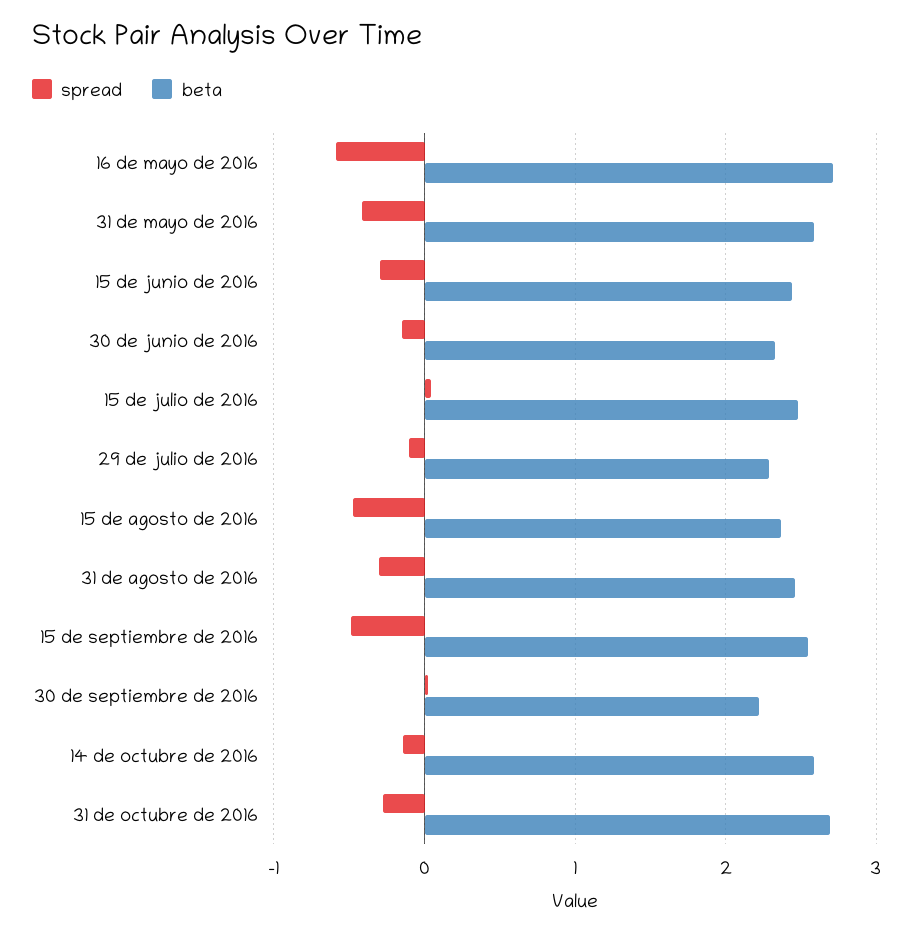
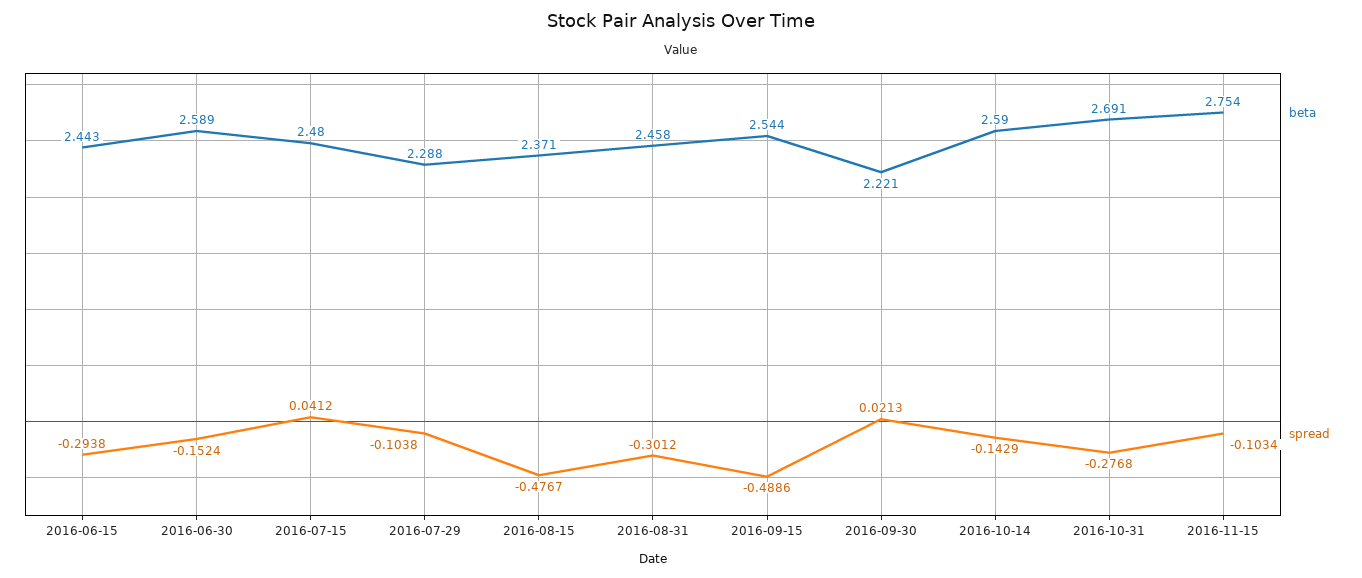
spread, 16 de mayo de 2016: -0.6 -> none
beta, 16 de mayo de 2016: 2.7 -> none
spread, 31 de mayo de 2016: -0.4 -> none
beta, 31 de mayo de 2016: 2.6 -> none
beta, 30 de junio de 2016: 2.3 -> 2.589
beta, 2016-11-15: none -> 2.754
spread, 2016-11-15: none -> -0.1034

